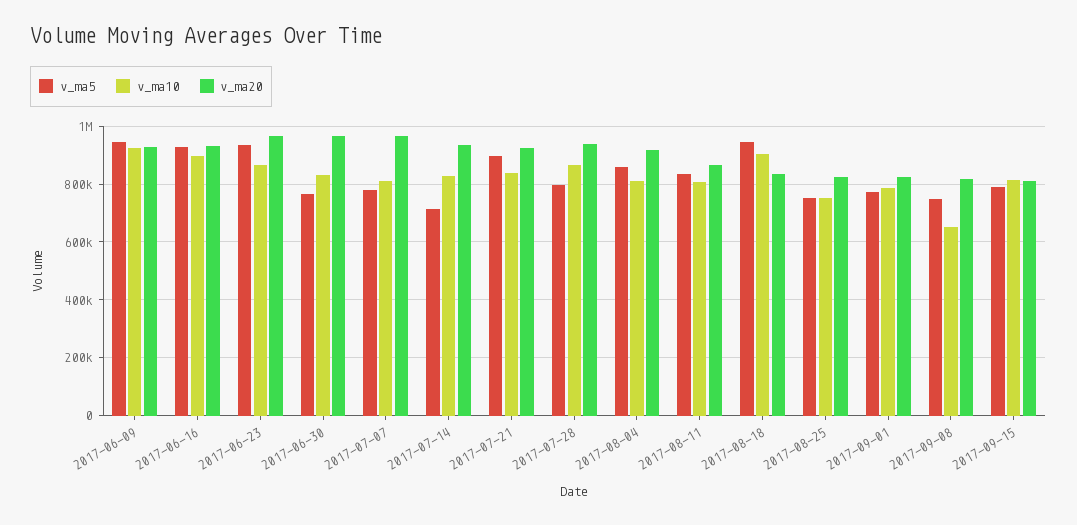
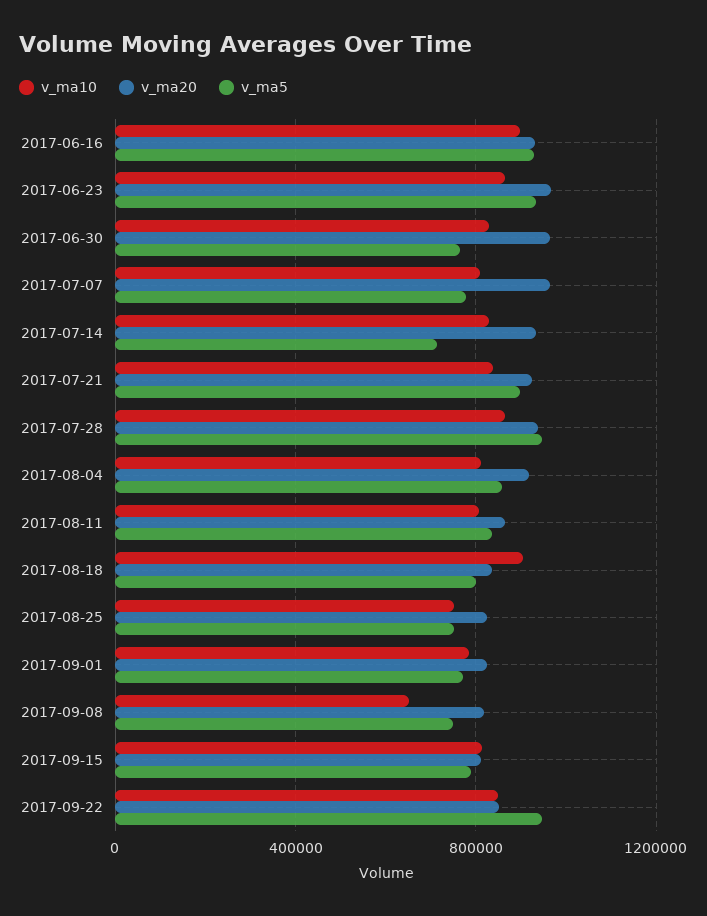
v_ma5, 2017-06-09: 950000 -> none
v_ma10, 2017-06-09: 925000 -> none
v_ma20, 2017-06-09: 925000 -> none
v_ma5, 2017-07-28: 800000 -> 950000
v_ma5, 2017-08-18: 950000 -> 800000
v_ma10, 2017-09-22: none -> 850000
v_ma20, 2017-09-22: none -> 850000
v_ma5, 2017-09-22: none -> 950000

